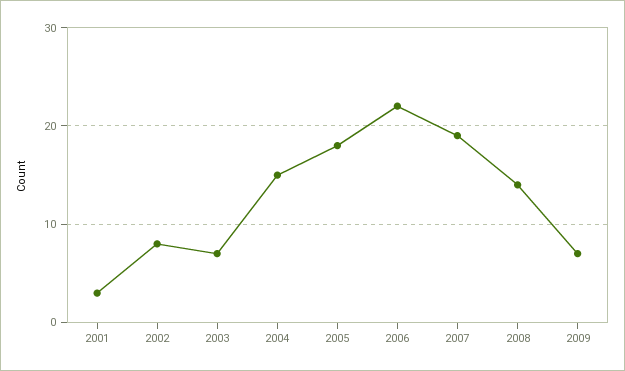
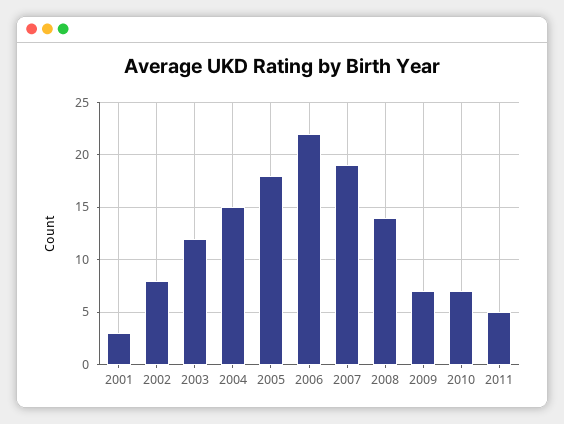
2003: 7 -> 12
2010: none -> 7
2011: none -> 5

